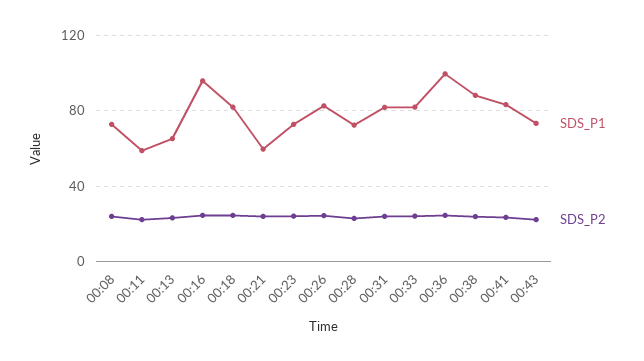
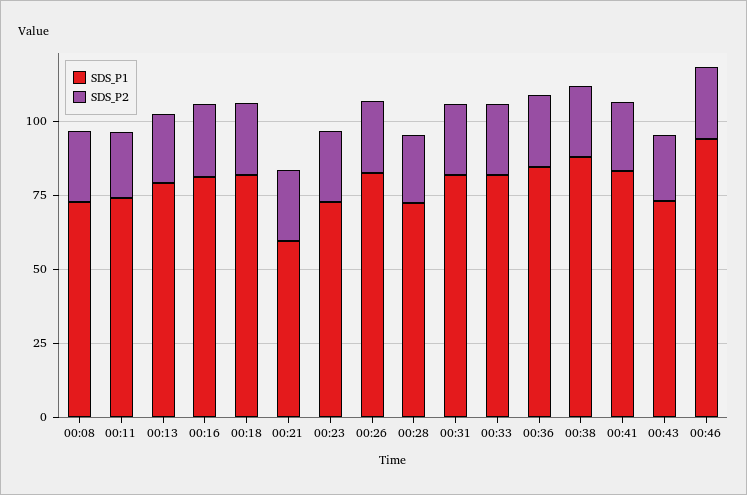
SDS_P1, 00:11: 60 -> 75
SDS_P1, 00:13: 65 -> 80
SDS_P1, 00:16: 95 -> 80
SDS_P1, 00:36: 100 -> 85
SDS_P1, 00:46: none -> 95
SDS_P2, 00:46: none -> 25

